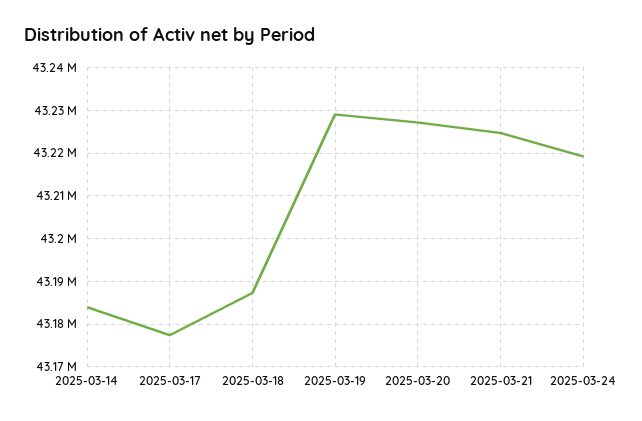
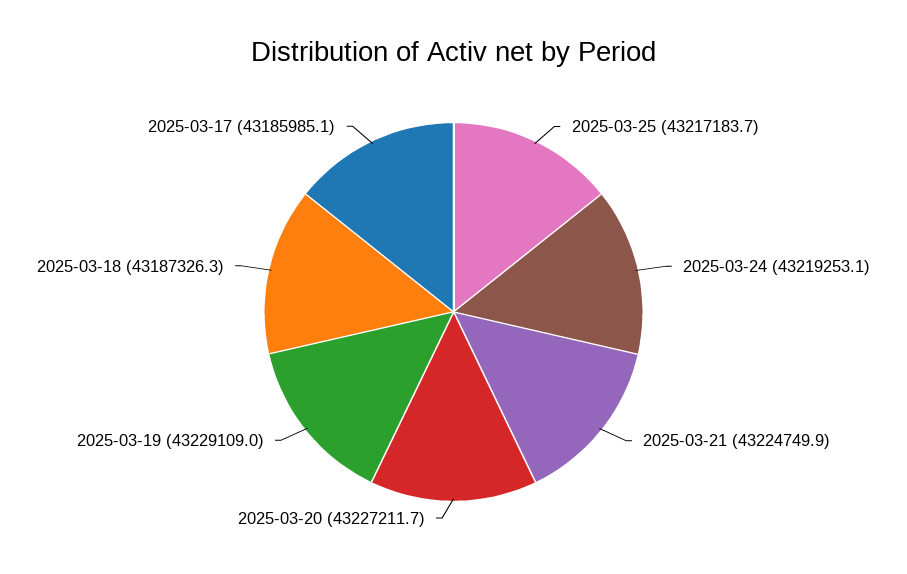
2025-03-14: 43184000 -> none
2025-03-17: 43178000 -> 43185985.1
2025-03-25: none -> 43217183.7

